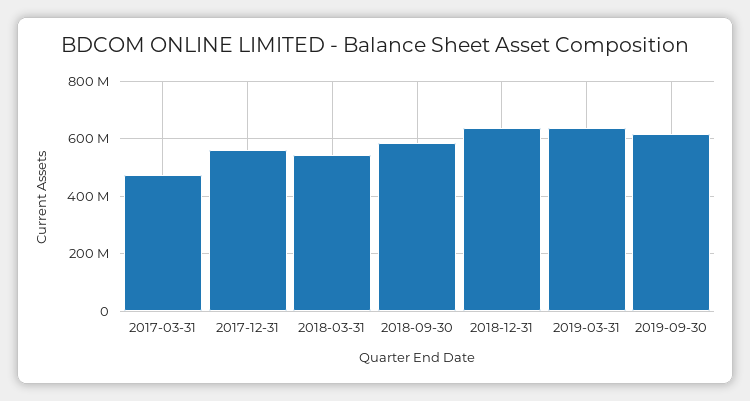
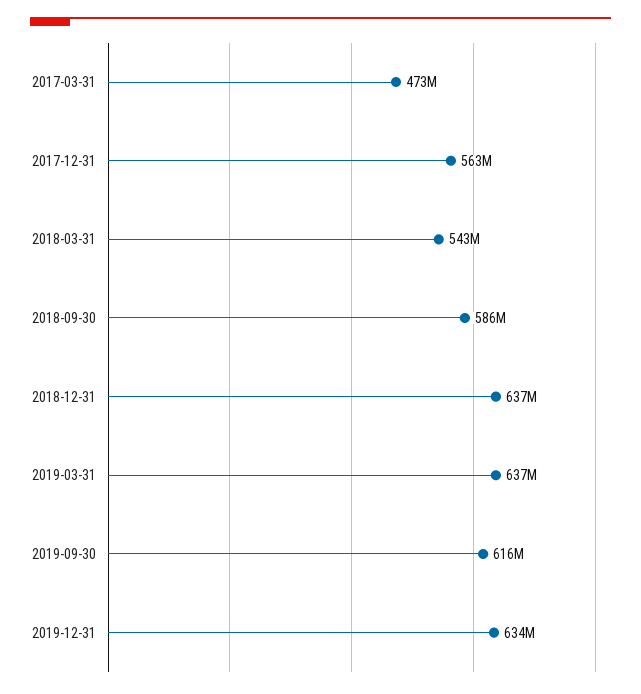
2019-12-31: none -> 634000000

